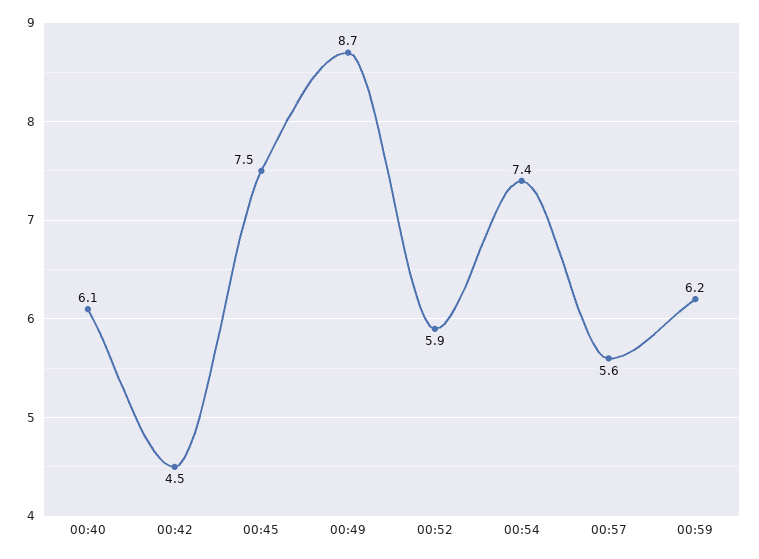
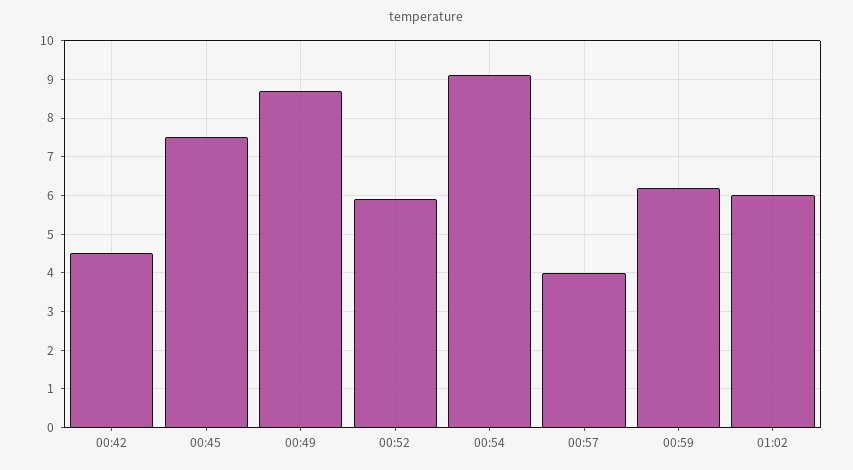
00:40: 6.1 -> none
00:54: 7.4 -> 9
00:57: 5.6 -> 4
01:02: none -> 6

